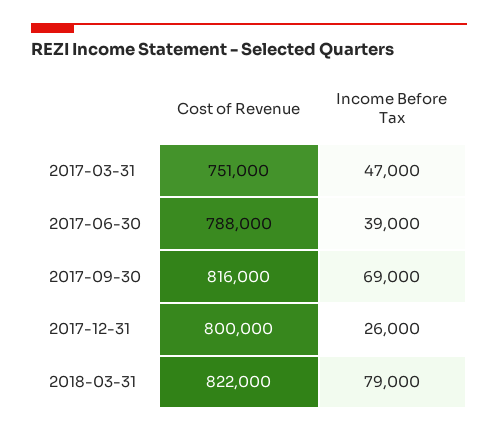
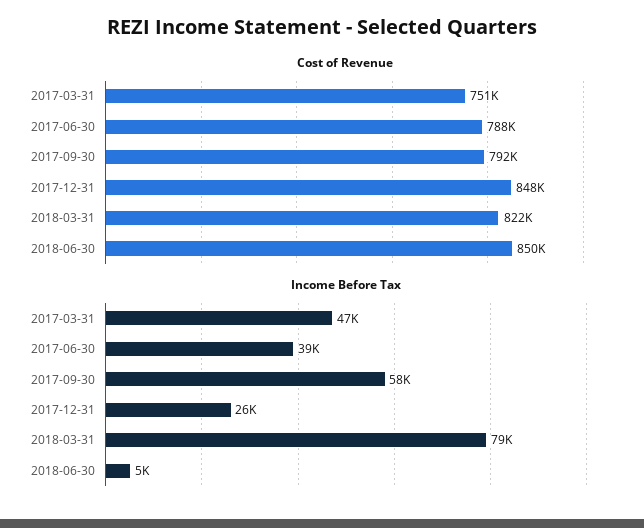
Cost of Revenue, 2017-09-30: 816000 -> 792000
Income Before Tax, 2017-09-30: 69000 -> 58000
Cost of Revenue, 2017-12-31: 800000 -> 848000
Cost of Revenue, 2018-06-30: none -> 850000
Income Before Tax, 2018-06-30: none -> 5000

